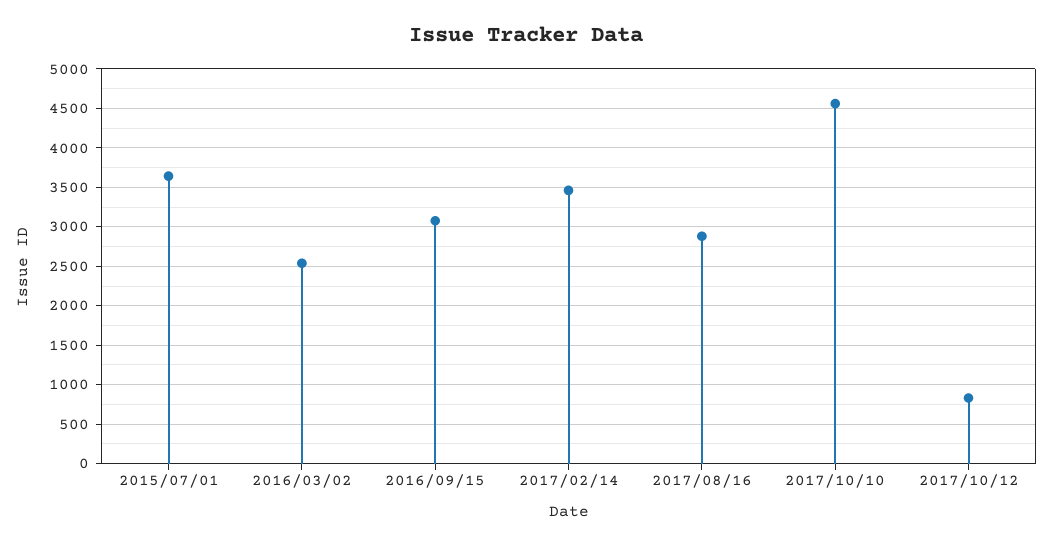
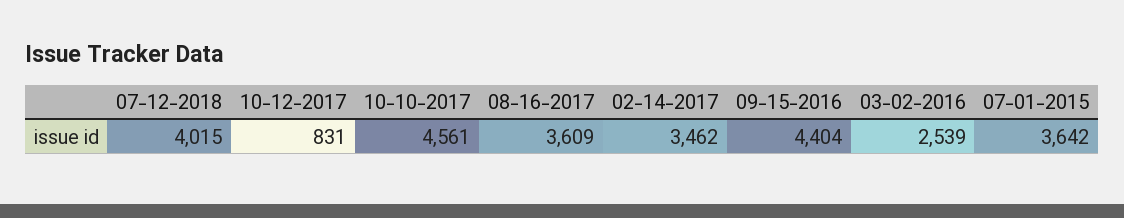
2016/09/15: 3100 -> 4404
2017/08/16: 2900 -> 3609
07-12-2018: none -> 4015

